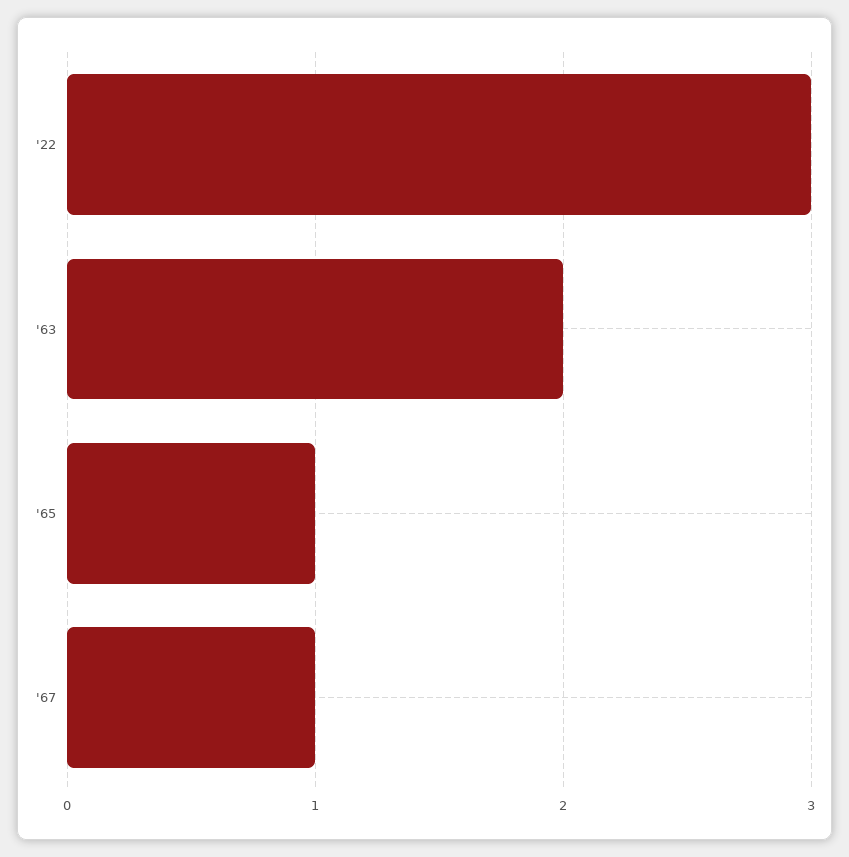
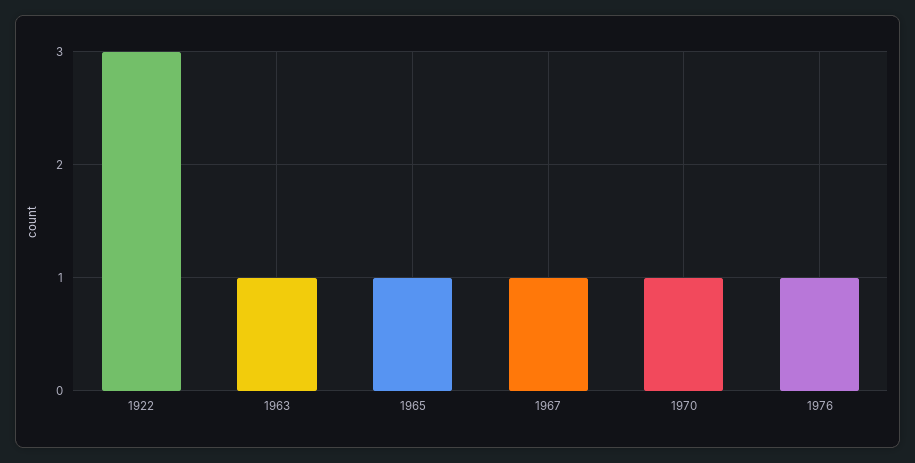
'63: 2 -> 1
1970: none -> 1
1976: none -> 1

